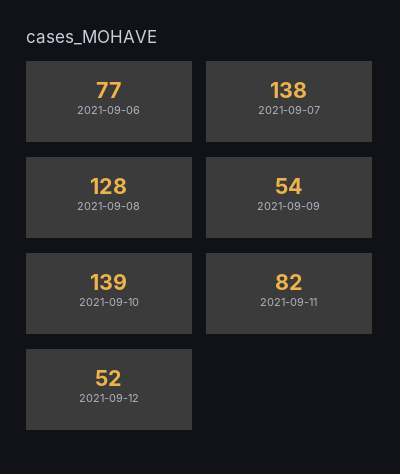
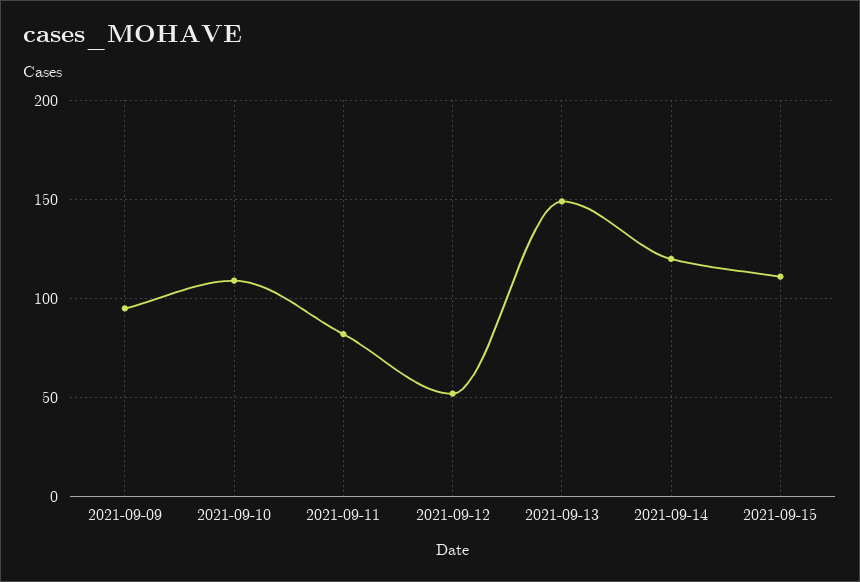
2021-09-06: 77 -> none
2021-09-07: 138 -> none
2021-09-08: 128 -> none
2021-09-09: 54 -> 95
2021-09-10: 139 -> 110
2021-09-13: none -> 150
2021-09-14: none -> 120
2021-09-15: none -> 110

